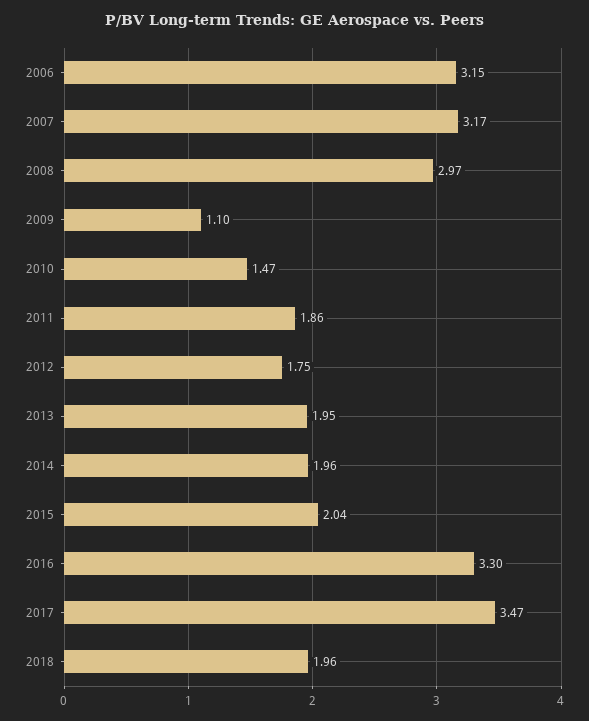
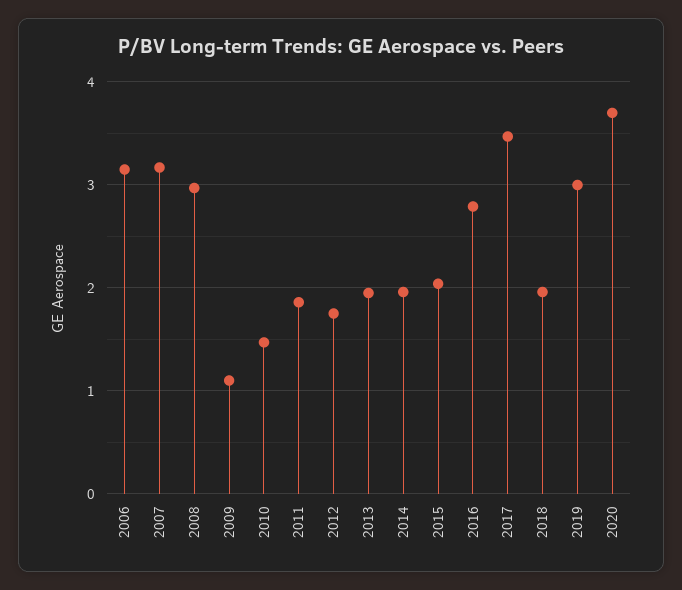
2016: 3.3 -> 2.8
2019: none -> 3
2020: none -> 3.7

